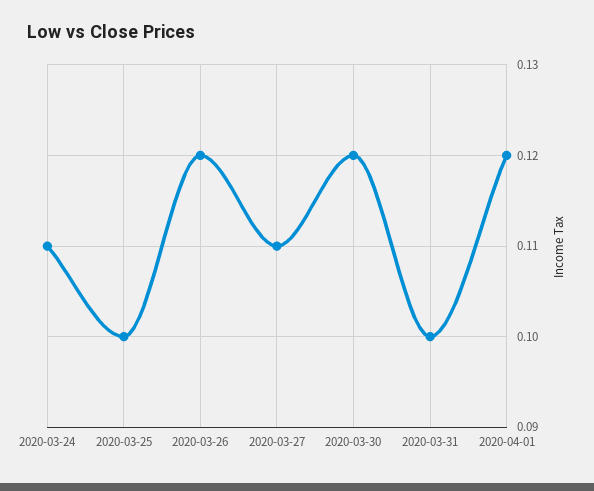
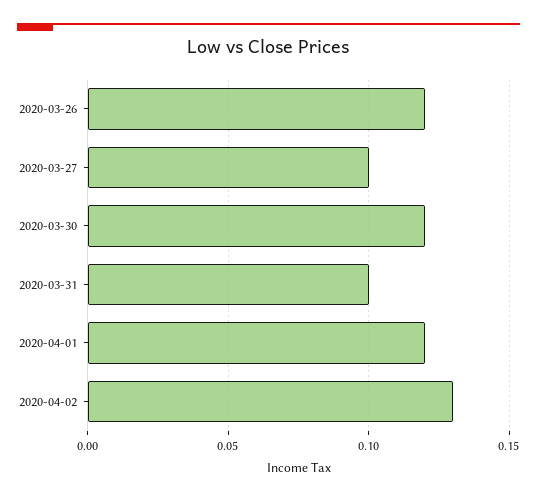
2020-03-24: 0.11 -> none
2020-03-25: 0.1 -> none
2020-03-27: 0.11 -> 0.1
2020-04-02: none -> 0.13

